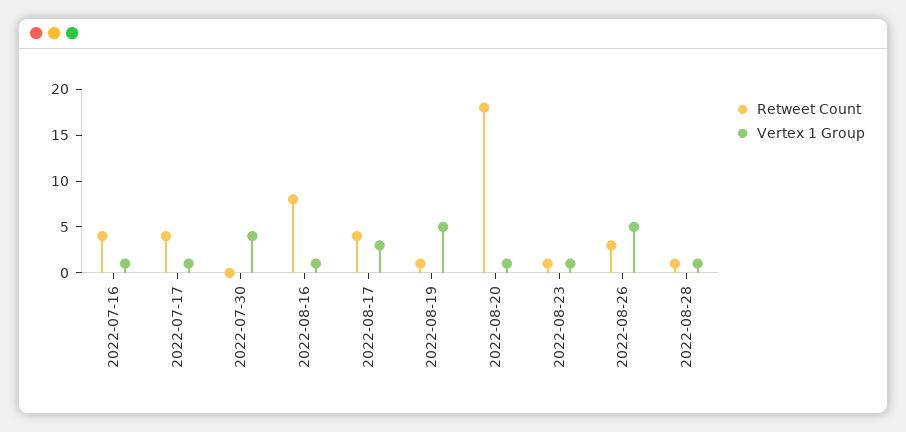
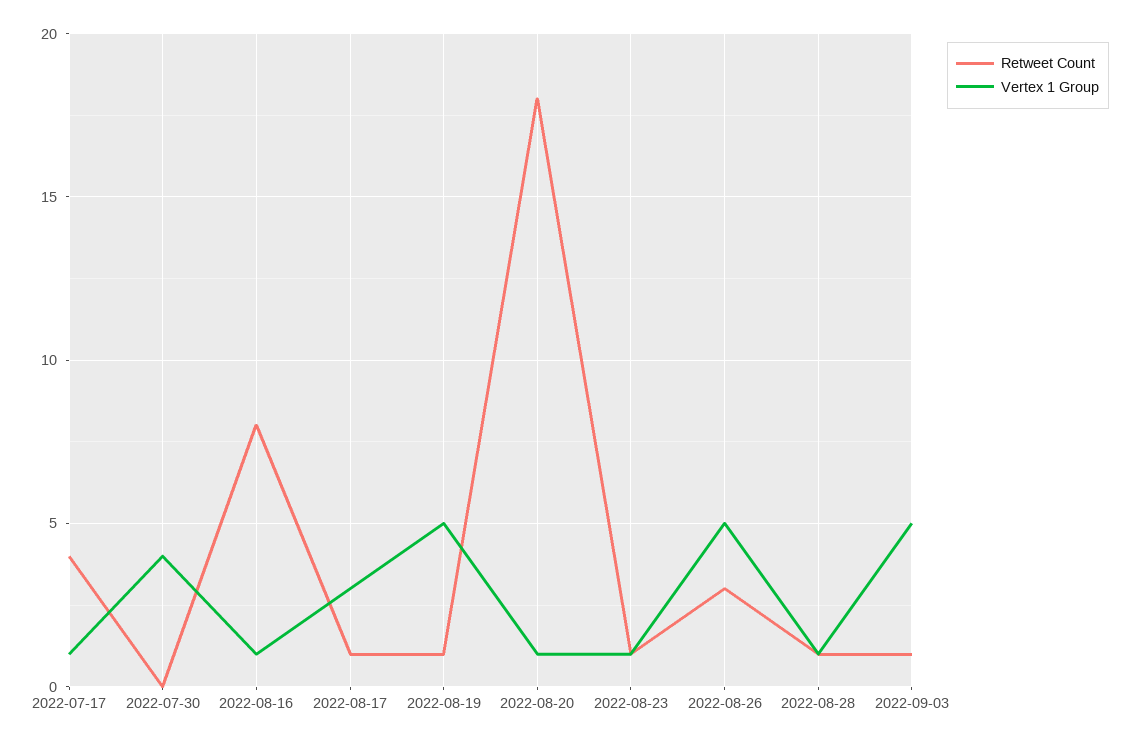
Retweet Count, 2022-07-16: 4 -> none
Vertex 1 Group, 2022-07-16: 1 -> none
Retweet Count, 2022-08-17: 4 -> 1
Retweet Count, 2022-09-03: none -> 1
Vertex 1 Group, 2022-09-03: none -> 5

